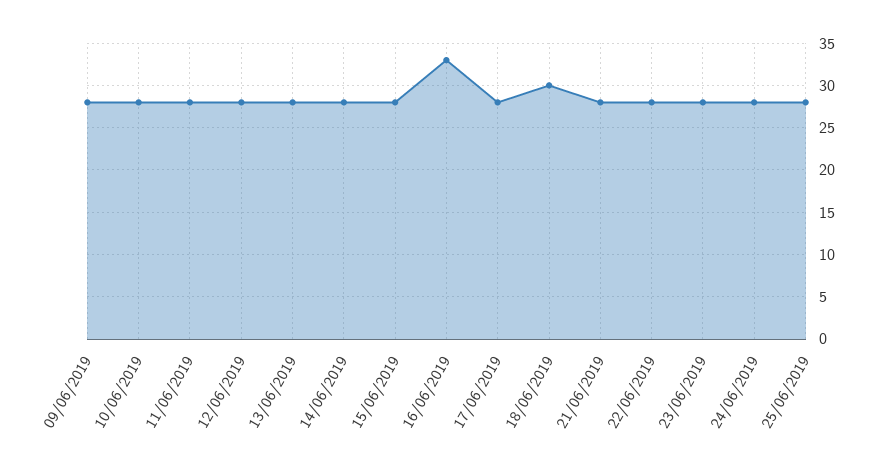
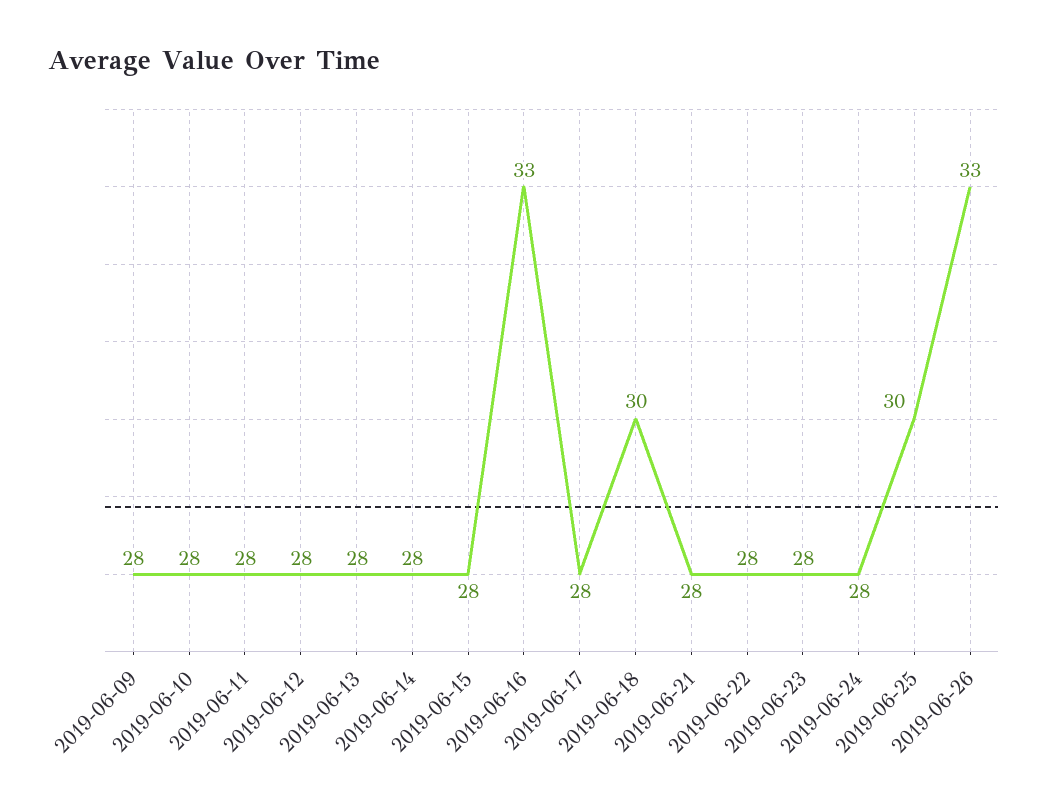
25/06/2019: 28 -> 30
2019-06-26: none -> 33

